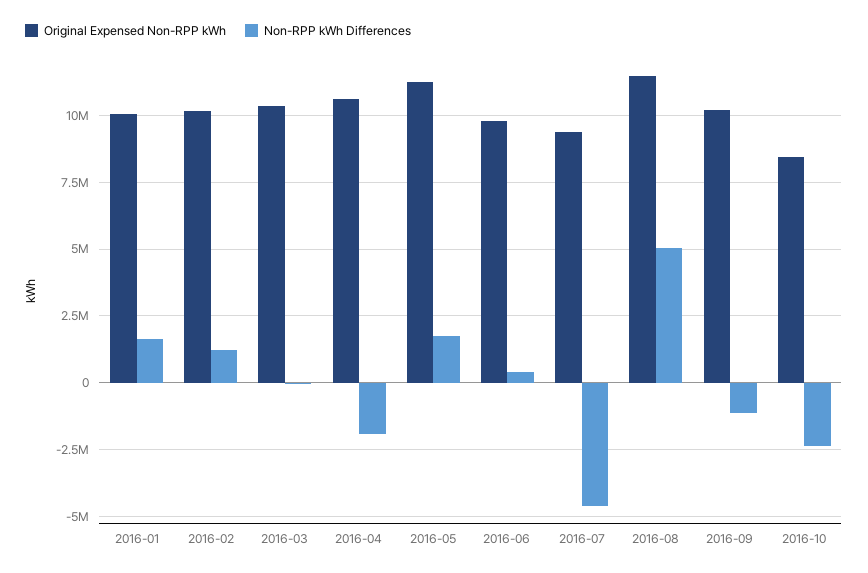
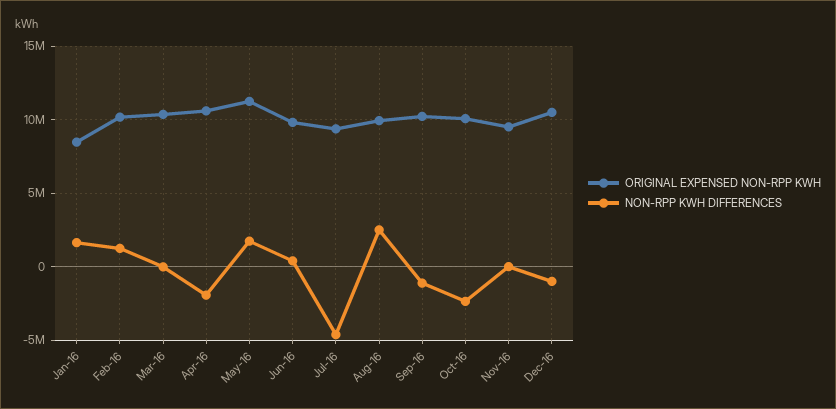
Original Expensed Non-RPP kWh, 2016-01: 10000000 -> 8500000
Original Expensed Non-RPP kWh, 2016-08: 11500000 -> 10000000
Non-RPP kWh Differences, 2016-08: 5000000 -> 2500000
Original Expensed Non-RPP kWh, 2016-10: 8500000 -> 10000000
Original Expensed Non-RPP kWh, Nov-16: none -> 9500000
Non-RPP kWh Differences, Nov-16: none -> 0
Original Expensed Non-RPP kWh, Dec-16: none -> 10500000
Non-RPP kWh Differences, Dec-16: none -> -1000000

